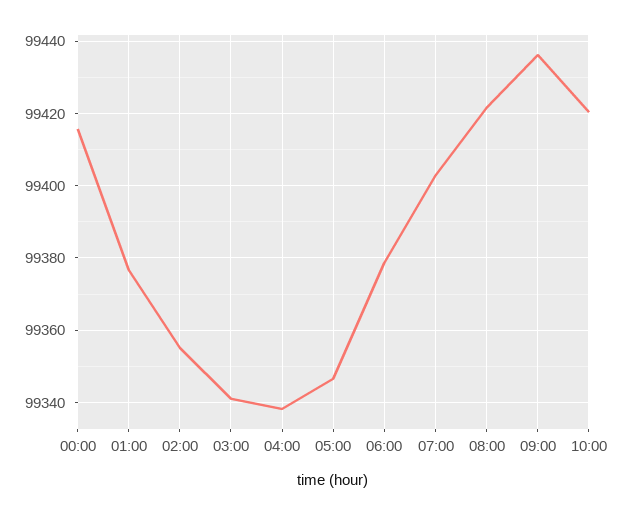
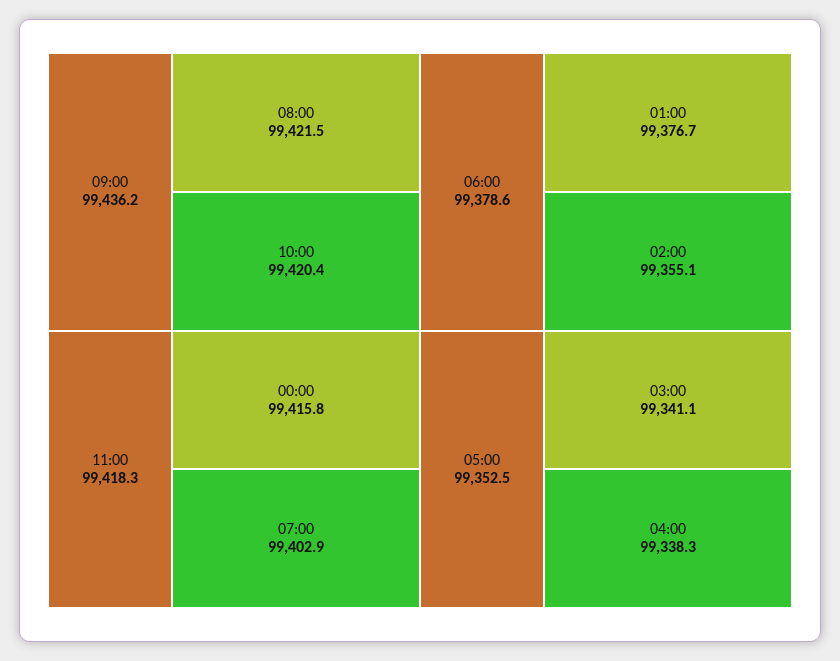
05:00: 99346 -> 99352.5
11:00: none -> 99418.3

